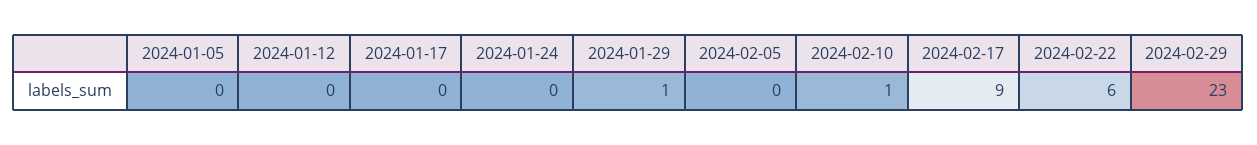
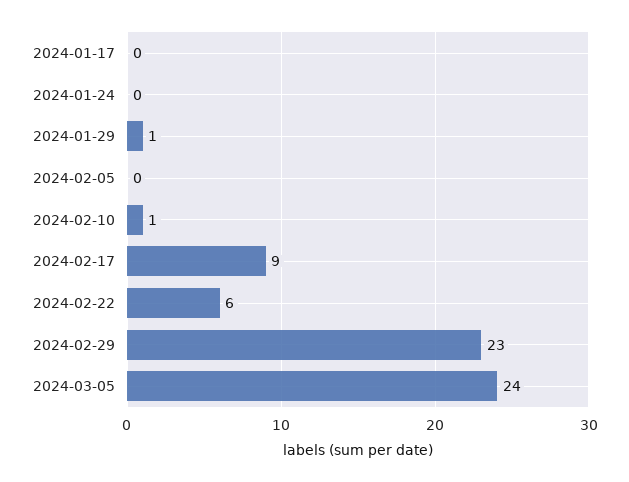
2024-01-05: 0 -> none
2024-01-12: 0 -> none
2024-03-05: none -> 24

